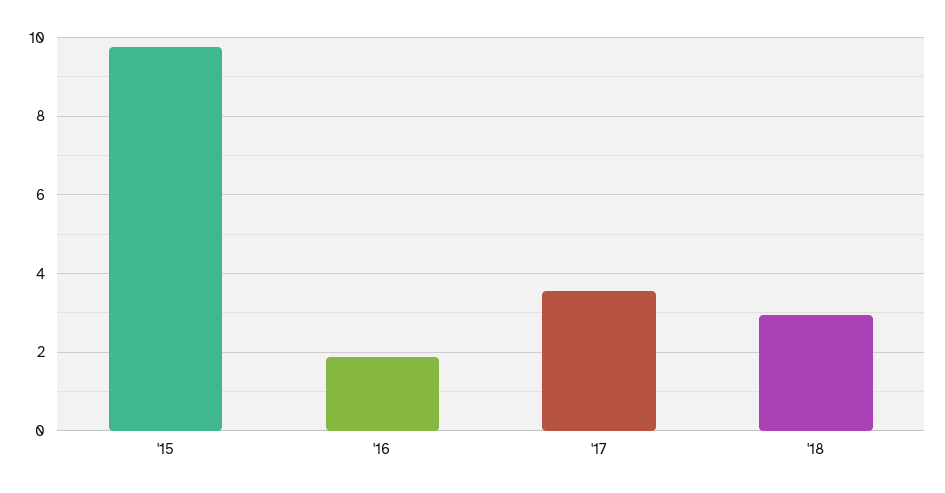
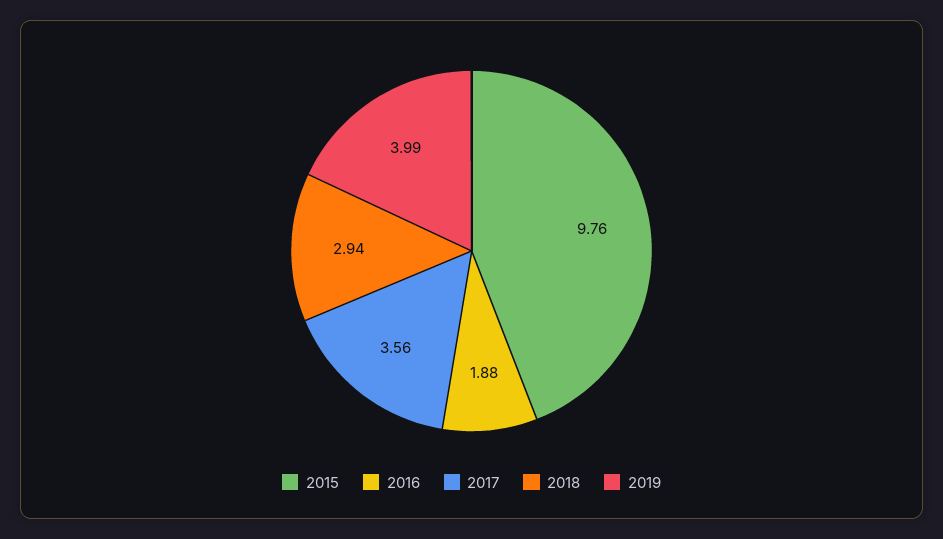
2019: none -> 3.99

